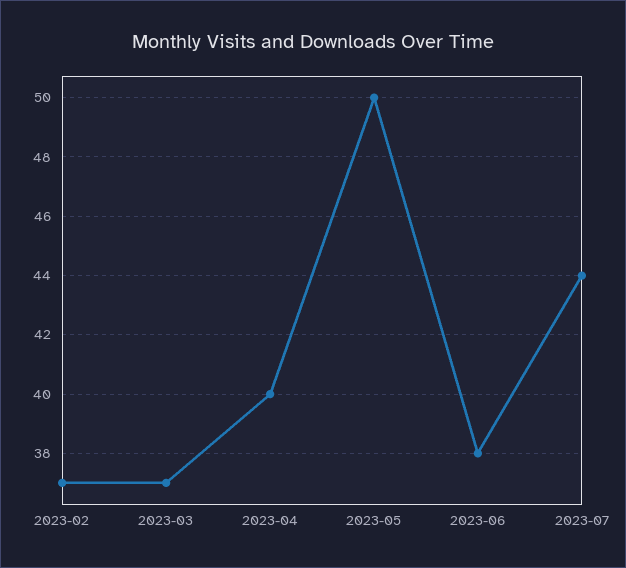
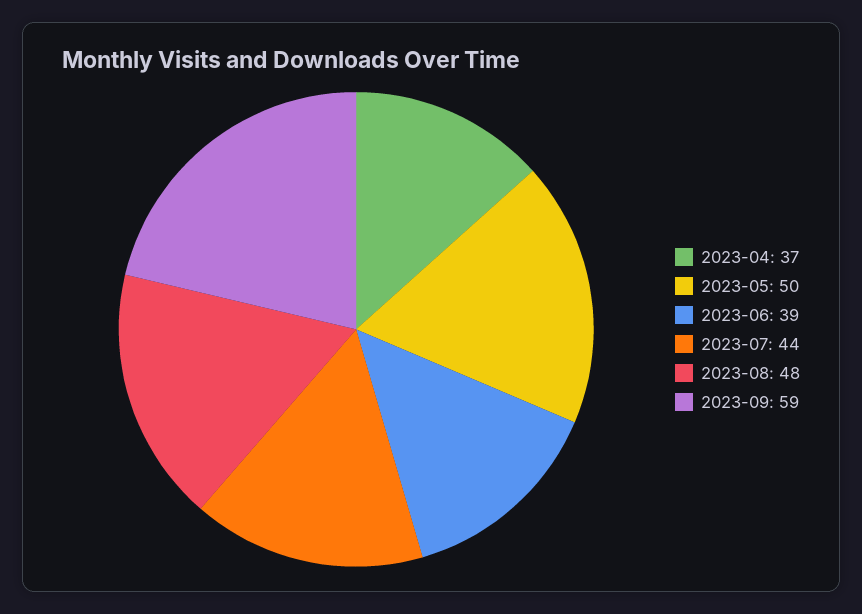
2023-02: 37 -> none
2023-03: 37 -> none
2023-04: 40 -> 37
2023-06: 38 -> 39
2023-08: none -> 48
2023-09: none -> 59

